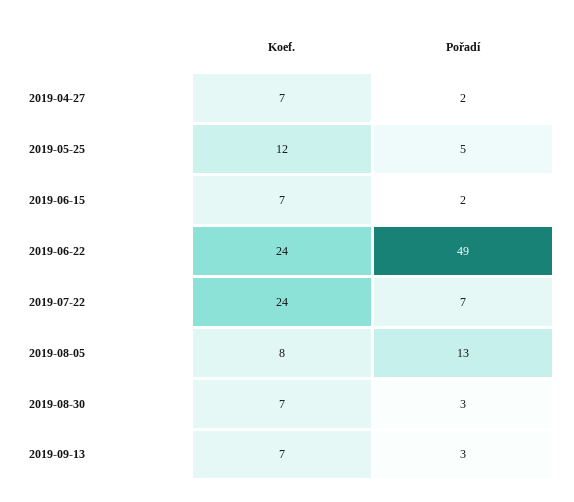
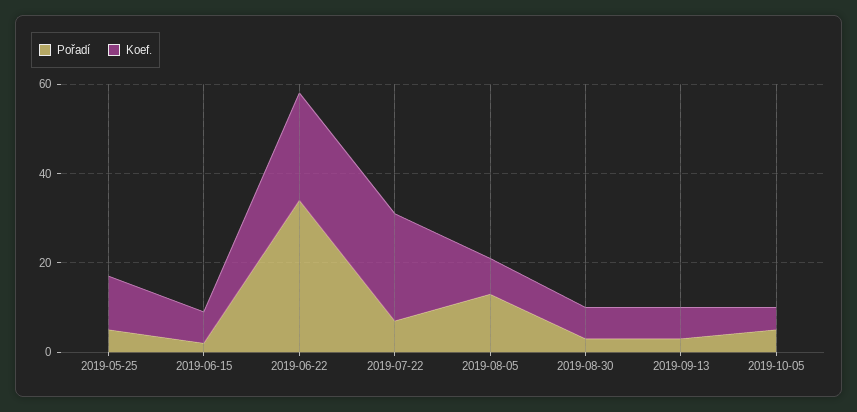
Koef., 2019-04-27: 7 -> none
Pořadí, 2019-04-27: 2 -> none
Pořadí, 2019-06-22: 49 -> 35
Pořadí, 2019-10-05: none -> 5
Koef., 2019-10-05: none -> 5

